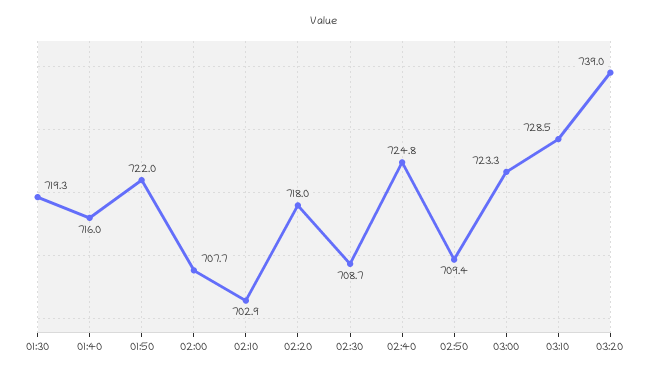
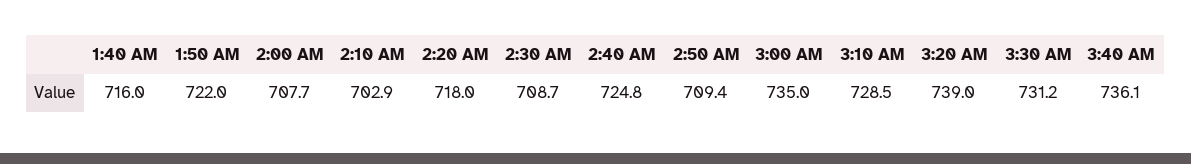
01:30: 719.3 -> none
03:00: 723.3 -> 735
3:30 AM: none -> 731.2
3:40 AM: none -> 736.1

